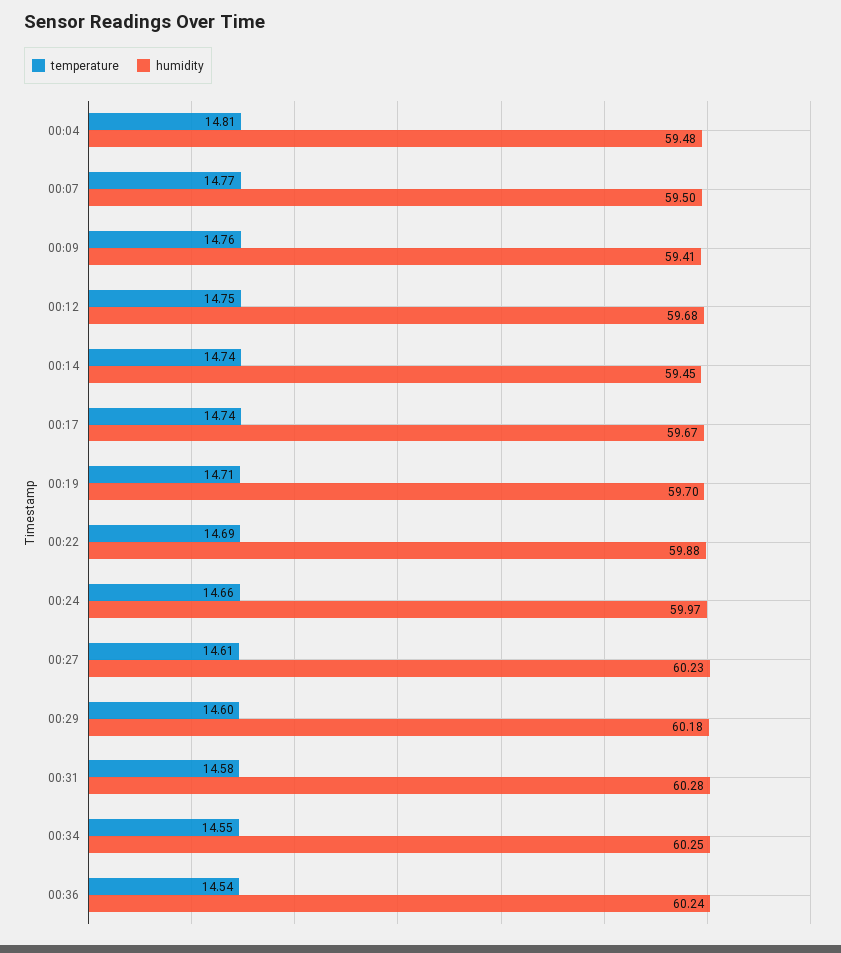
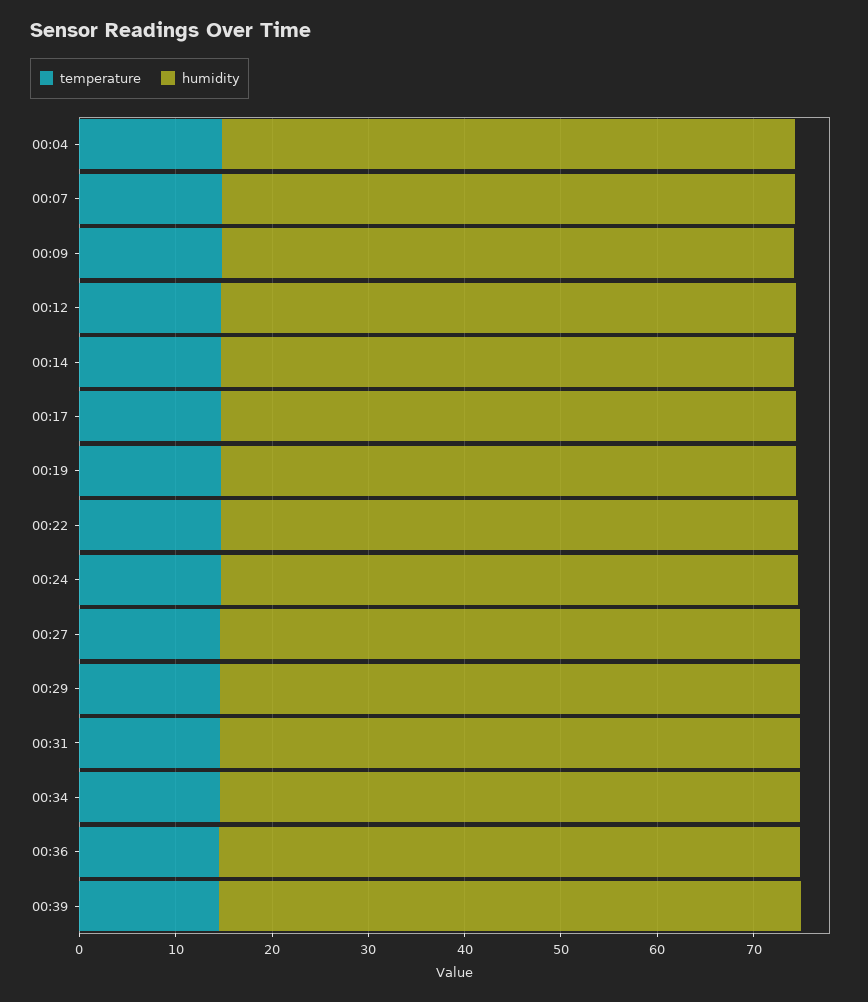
temperature, 00:39: none -> 14
humidity, 00:39: none -> 60

